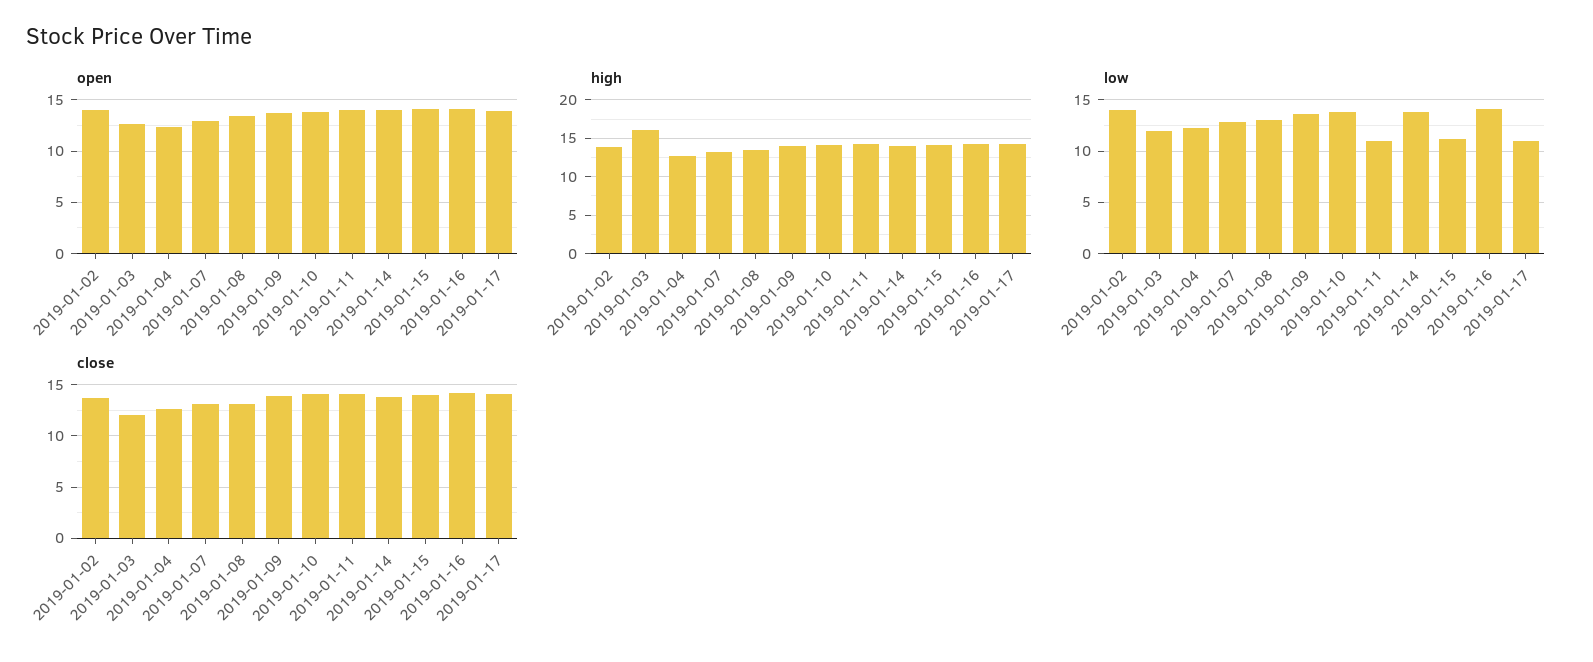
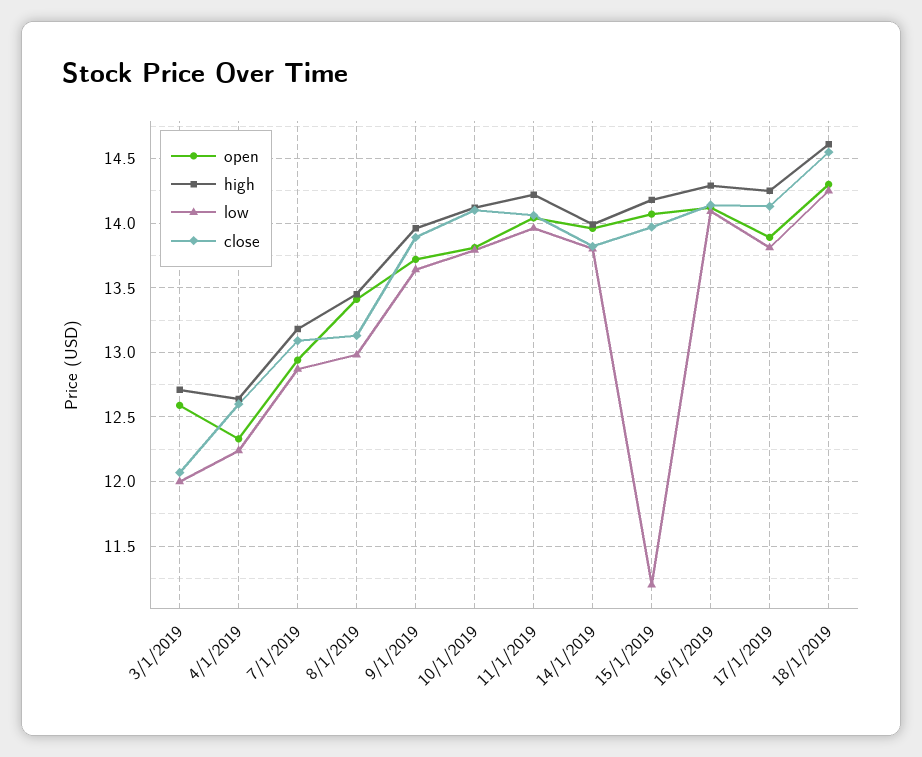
open, 2019-01-02: 14 -> none
high, 2019-01-02: 14 -> none
high, 2019-01-03: 16 -> 12.7
low, 2019-01-02: 14 -> none
low, 2019-01-11: 11 -> 13.95
low, 2019-01-17: 11 -> 13.8
close, 2019-01-02: 14 -> none
open, 18/1/2019: none -> 14.3
high, 18/1/2019: none -> 14.6
low, 18/1/2019: none -> 14.25
close, 18/1/2019: none -> 14.55

